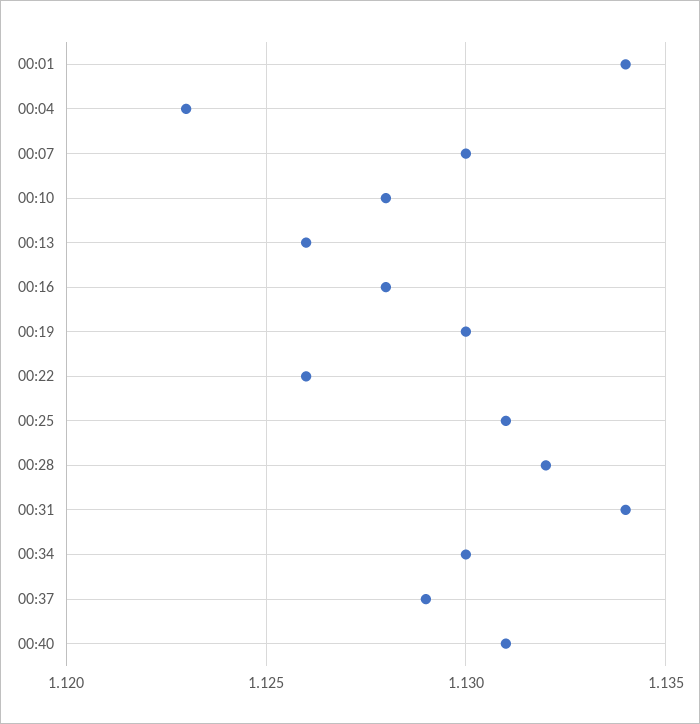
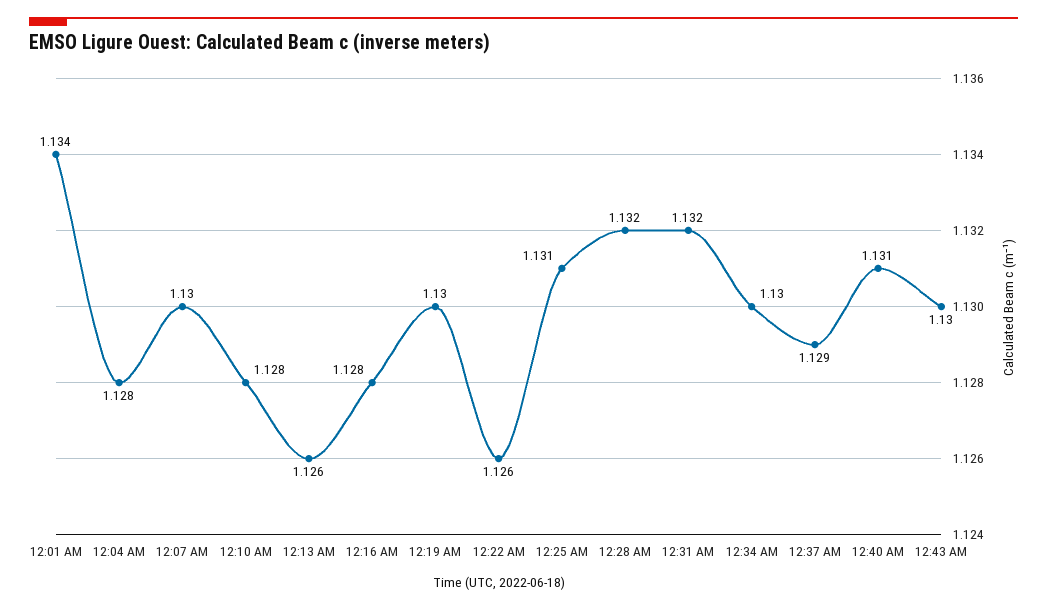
00:04: 1.123 -> 1.128
00:31: 1.134 -> 1.132
12:43 AM: none -> 1.13

